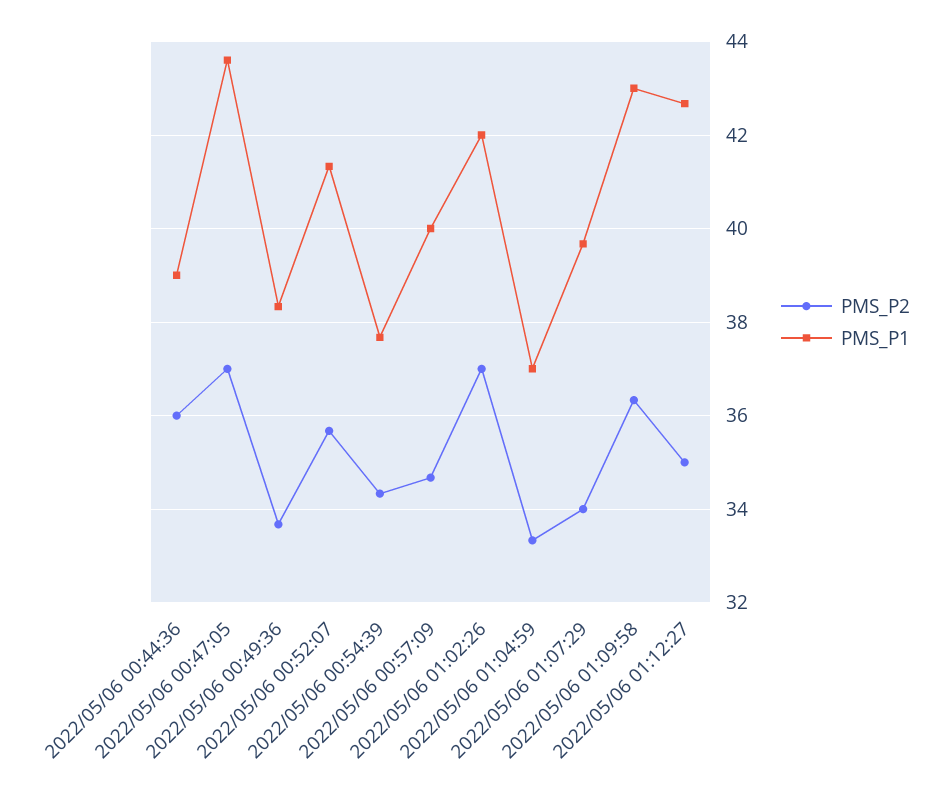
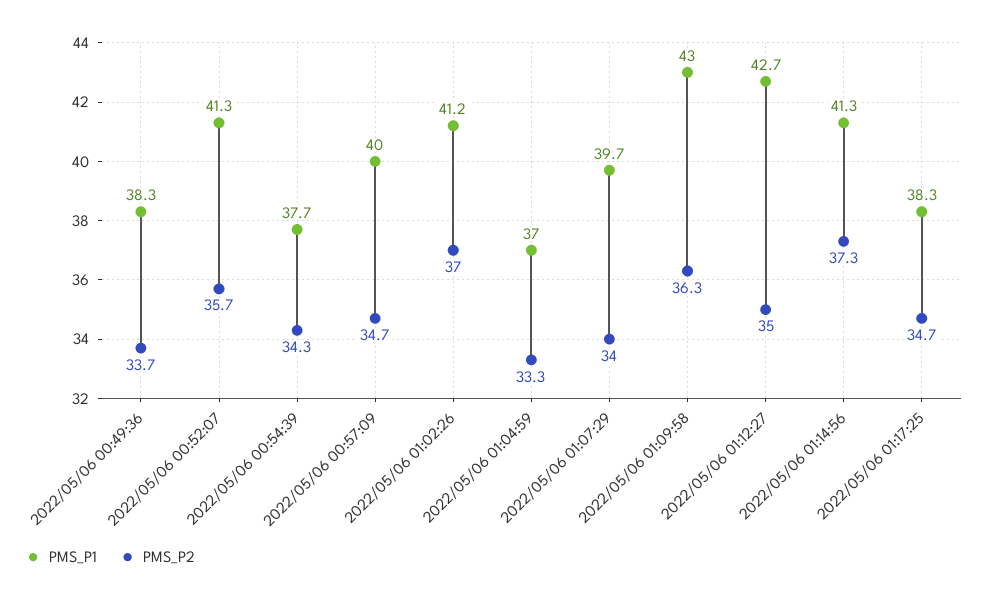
PMS_P2, 2022/05/06 00:44:36: 36 -> none
PMS_P1, 2022/05/06 00:44:36: 39 -> none
PMS_P2, 2022/05/06 00:47:05: 37 -> none
PMS_P1, 2022/05/06 00:47:05: 43.6 -> none
PMS_P1, 2022/05/06 01:02:26: 42 -> 41.2
PMS_P1, 2022/05/06 01:14:56: none -> 41.3
PMS_P2, 2022/05/06 01:14:56: none -> 37.3
PMS_P1, 2022/05/06 01:17:25: none -> 38.3
PMS_P2, 2022/05/06 01:17:25: none -> 34.7

